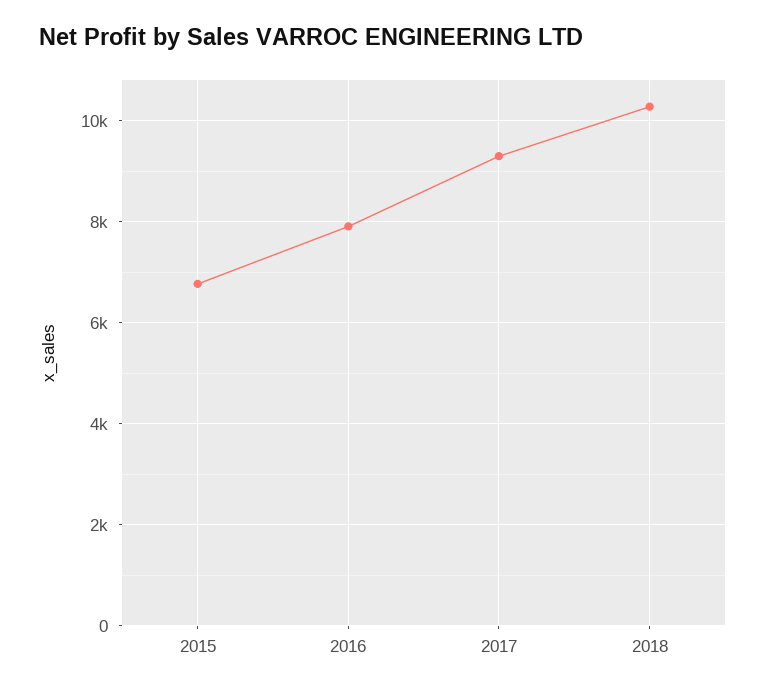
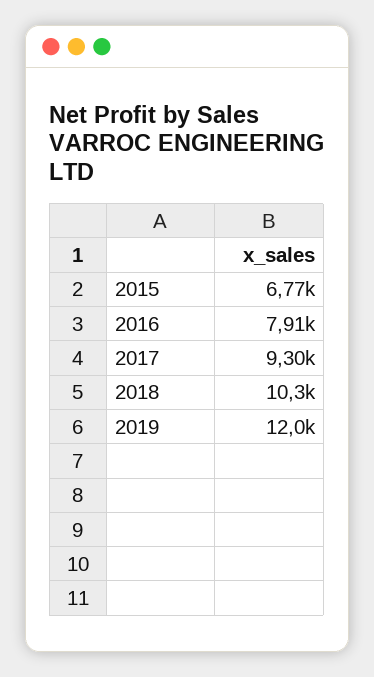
2019: none -> 12000

